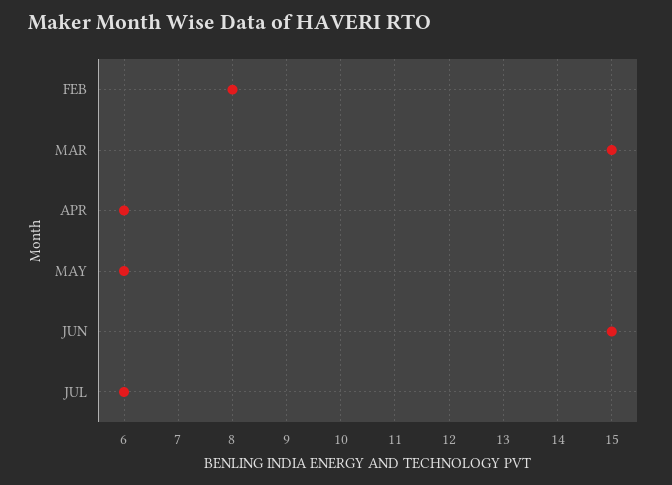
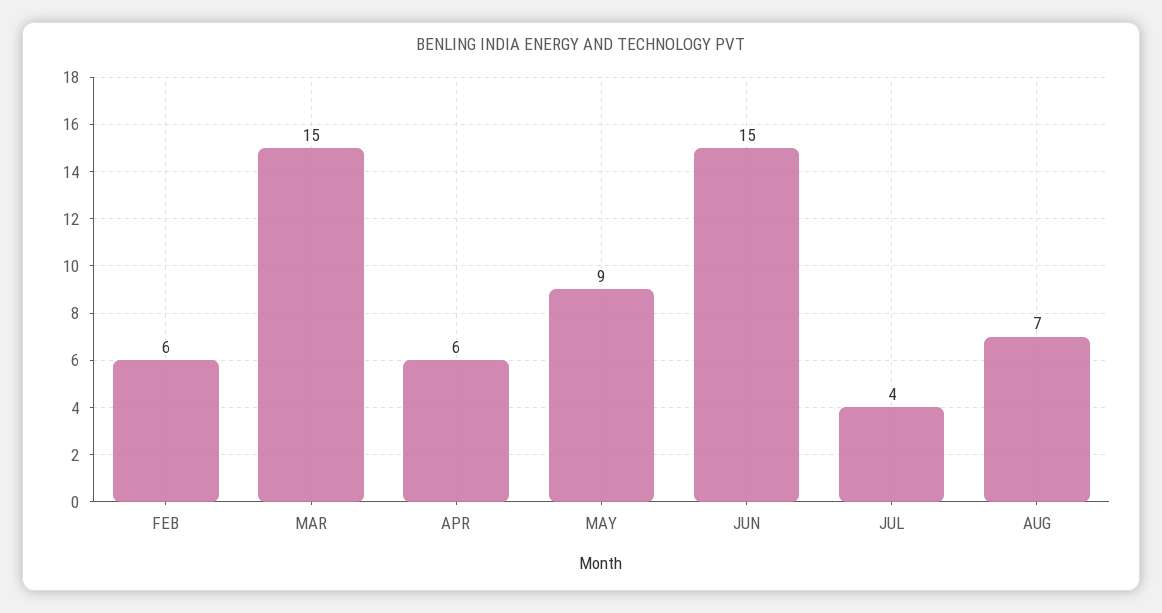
FEB: 8 -> 6
MAY: 6 -> 9
JUL: 6 -> 4
AUG: none -> 7

